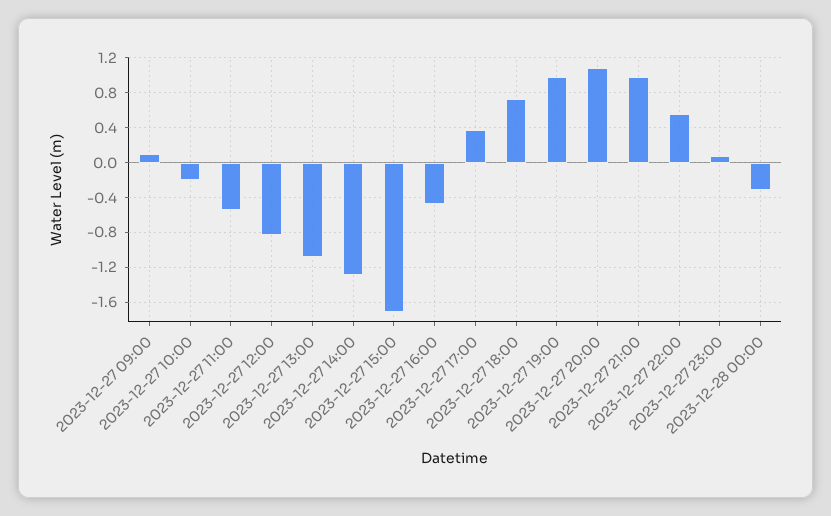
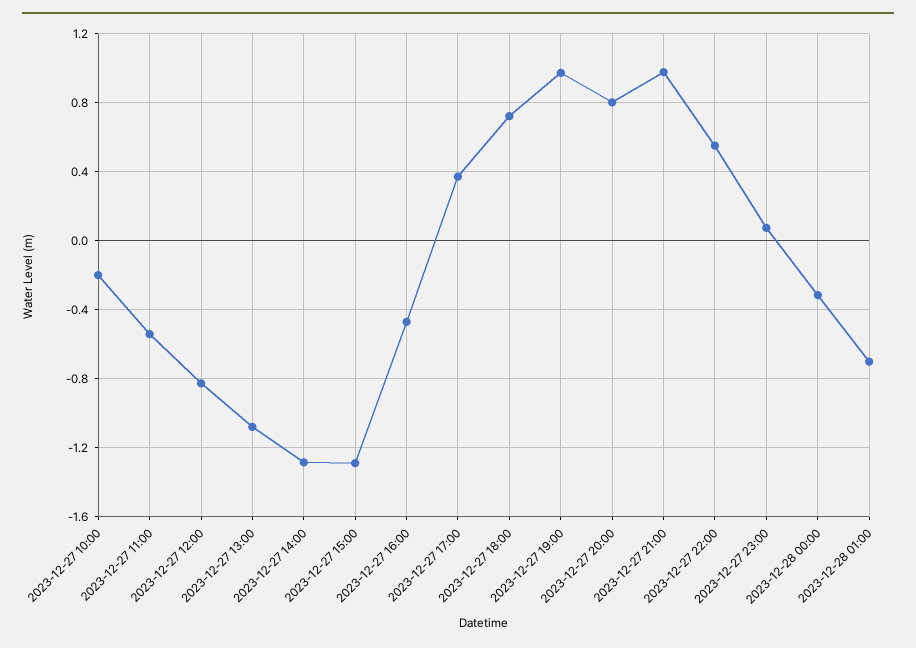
2023-12-27 09:00: 0.1 -> none
2023-12-27 15:00: -1.7 -> -1.3
2023-12-27 20:00: 1.1 -> 0.8
2023-12-28 01:00: none -> -0.7

